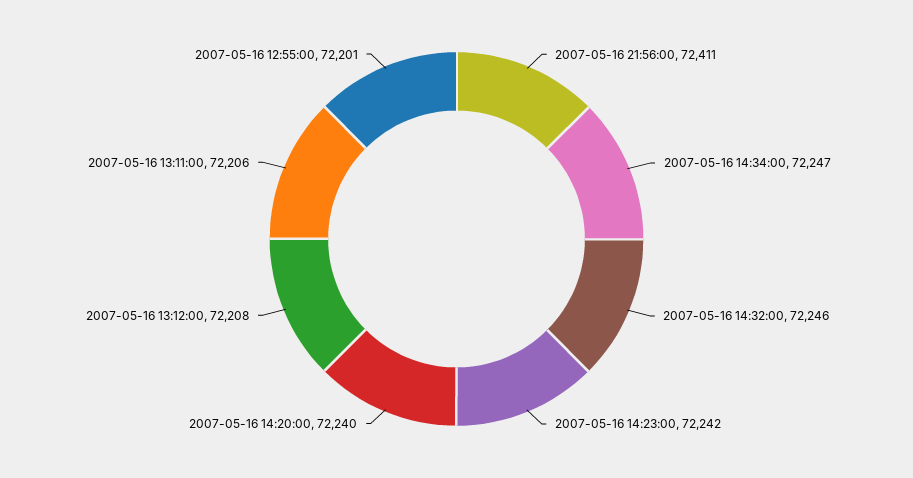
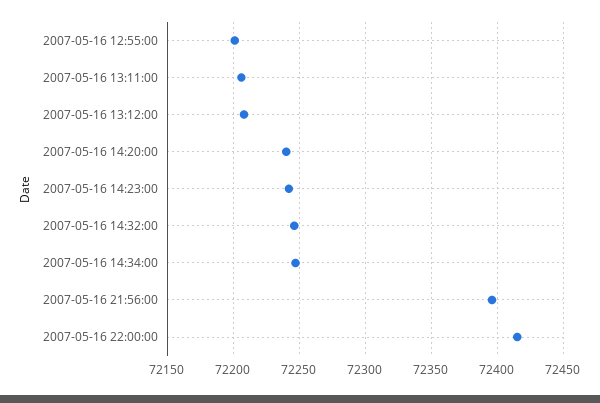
2007-05-16 21:56:00: 72411 -> 72395
2007-05-16 22:00:00: none -> 72415

